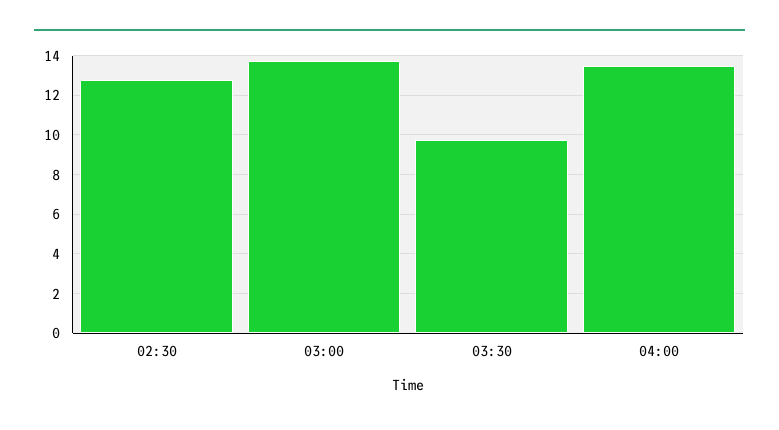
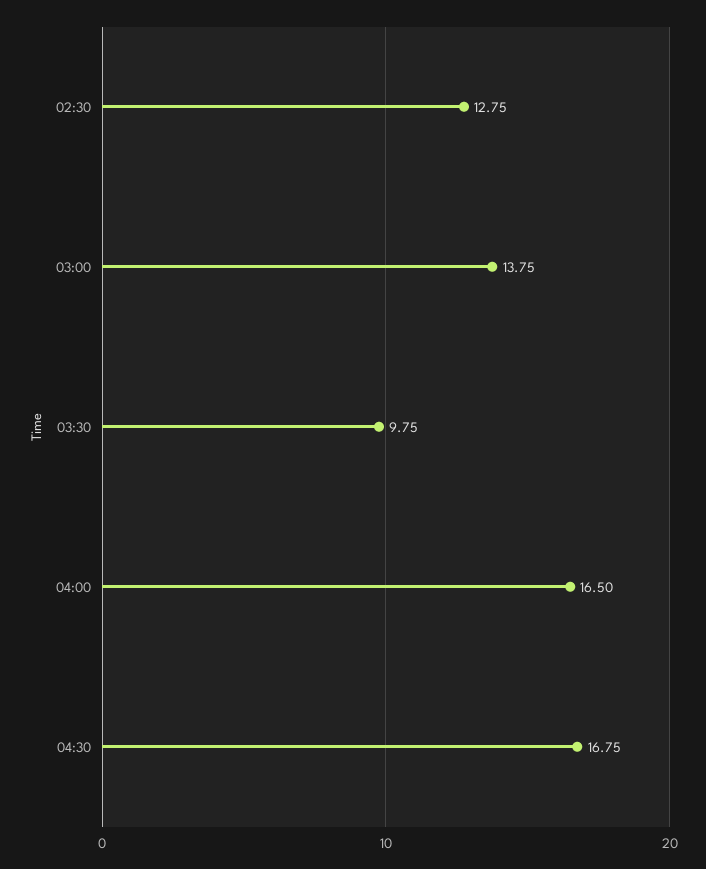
04:00: 13.5 -> 16.5
04:30: none -> 16.75

